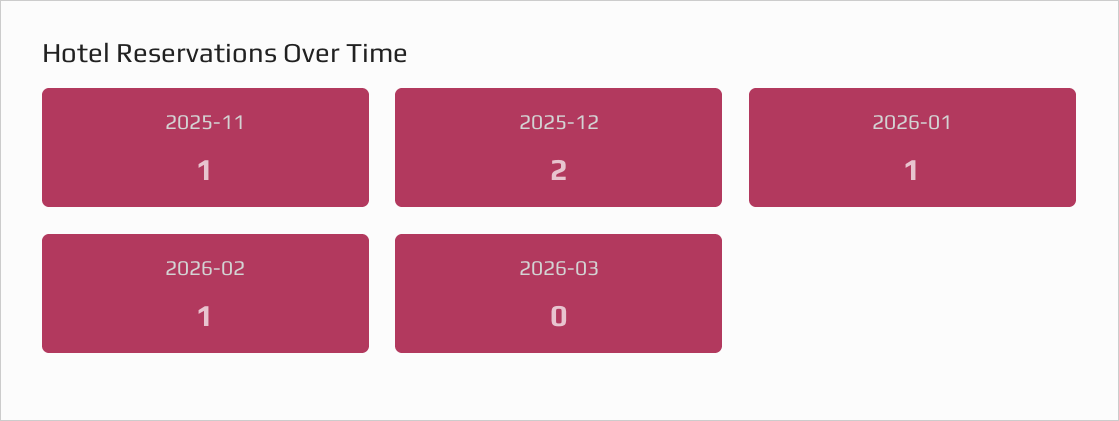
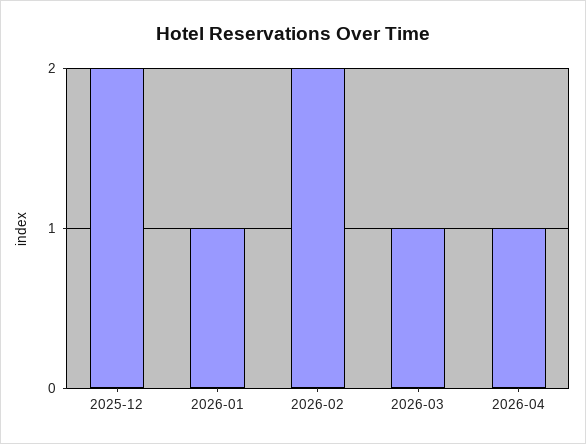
2025-11: 1 -> none
2026-02: 1 -> 2
2026-03: 0 -> 1
2026-04: none -> 1

